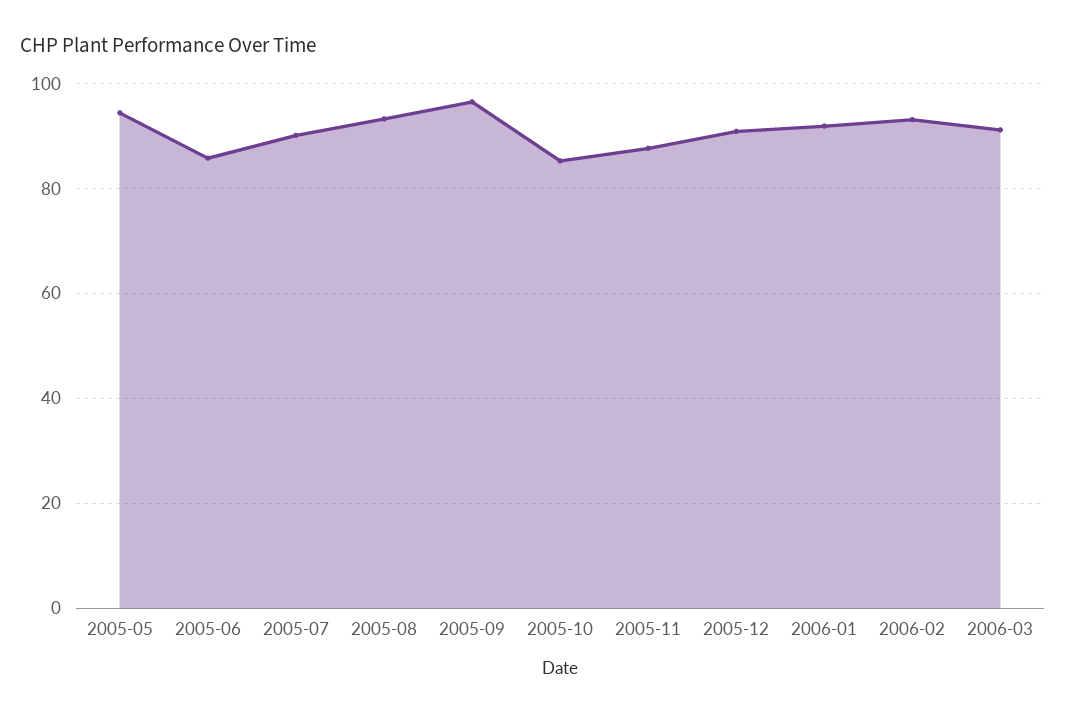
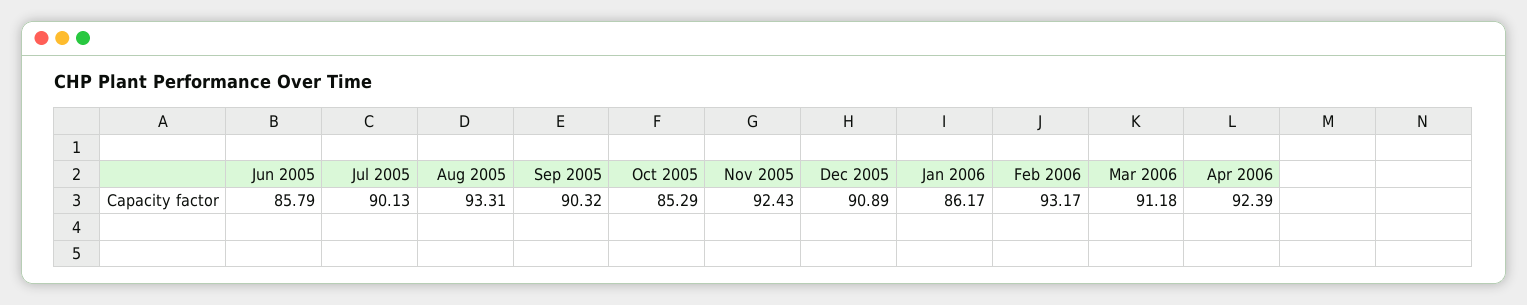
2005-05: 94 -> none
2005-09: 96 -> 90.32
2005-11: 88 -> 92.43
2006-01: 92 -> 86.17
Apr 2006: none -> 92.39

